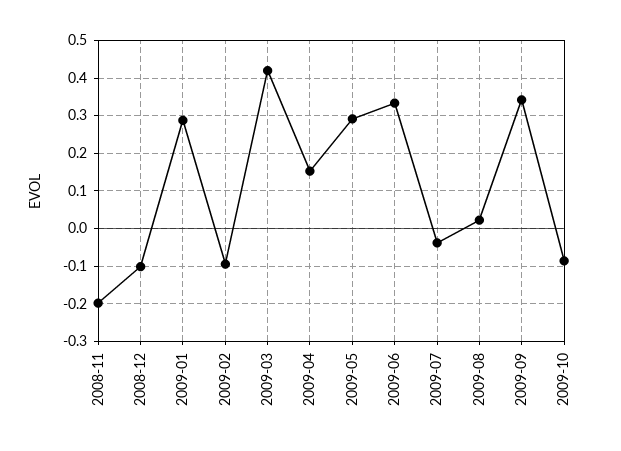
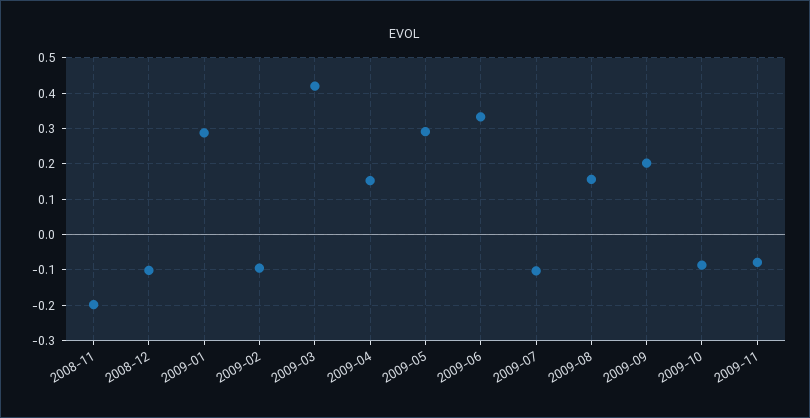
2009-07: -0.04 -> -0.1
2009-08: 0.02 -> 0.16
2009-09: 0.34 -> 0.2
2009-11: none -> -0.08

